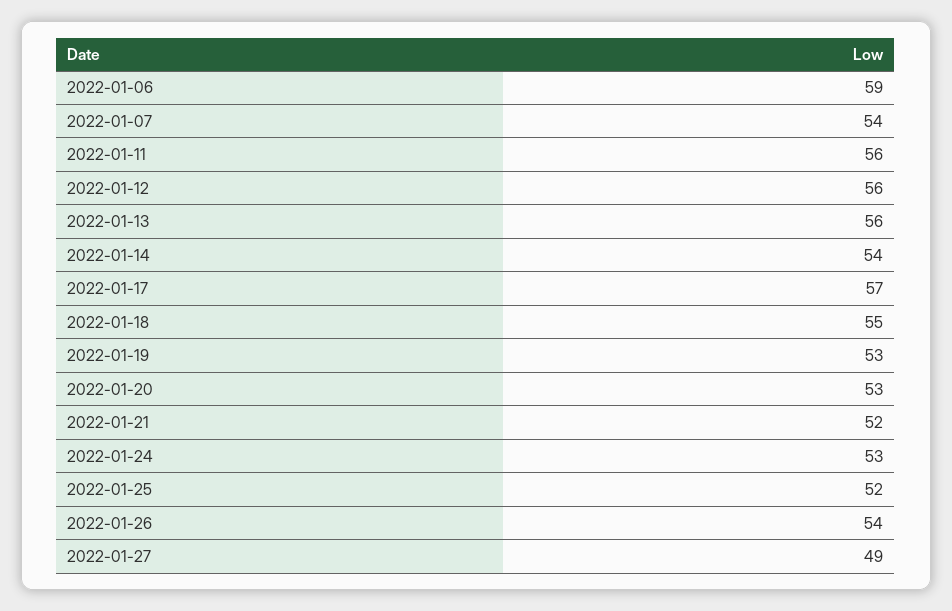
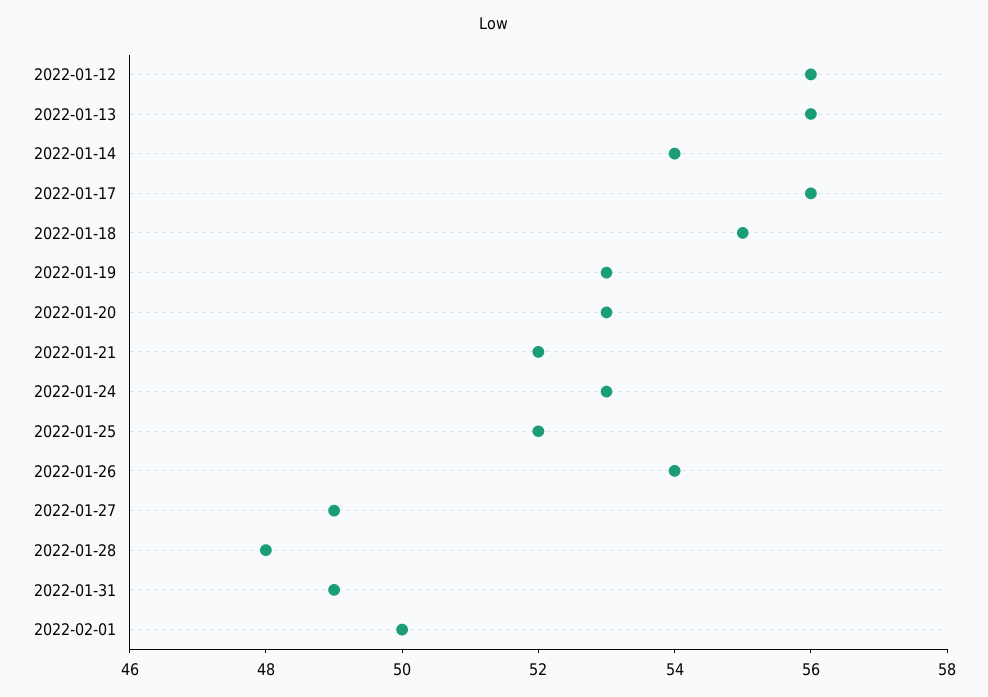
2022-01-06: 59 -> none
2022-01-07: 54 -> none
2022-01-11: 56 -> none
2022-01-17: 57 -> 56
2022-01-28: none -> 48
2022-01-31: none -> 49
2022-02-01: none -> 50

